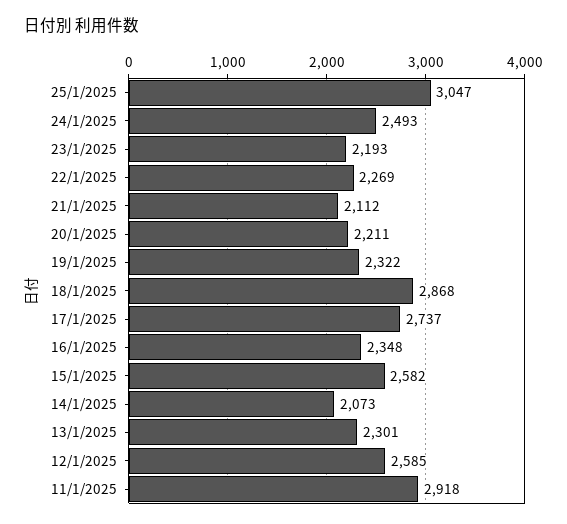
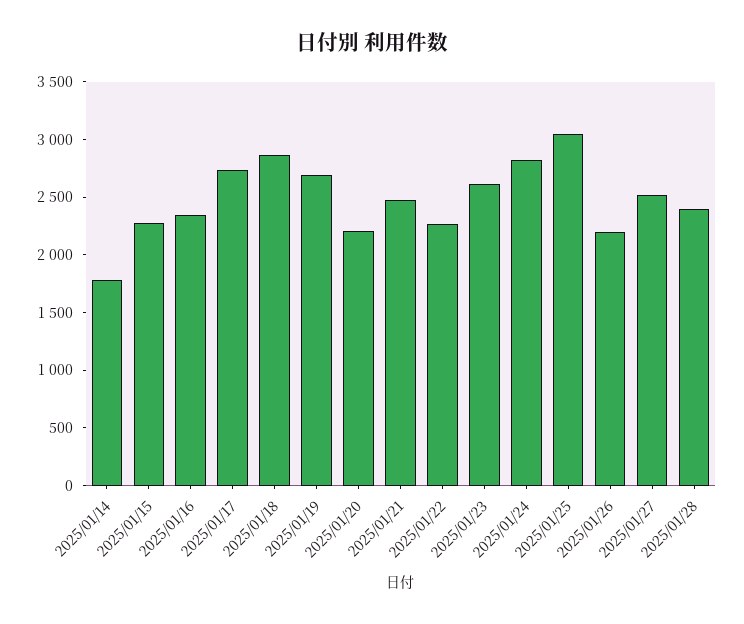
24/1/2025: 2493 -> 2800
23/1/2025: 2193 -> 2600
21/1/2025: 2112 -> 2500
19/1/2025: 2322 -> 2700
15/1/2025: 2582 -> 2300
14/1/2025: 2073 -> 1800
13/1/2025: 2301 -> none
12/1/2025: 2585 -> none
11/1/2025: 2918 -> none
2025/01/26: none -> 2200
2025/01/27: none -> 2500
2025/01/28: none -> 2400

